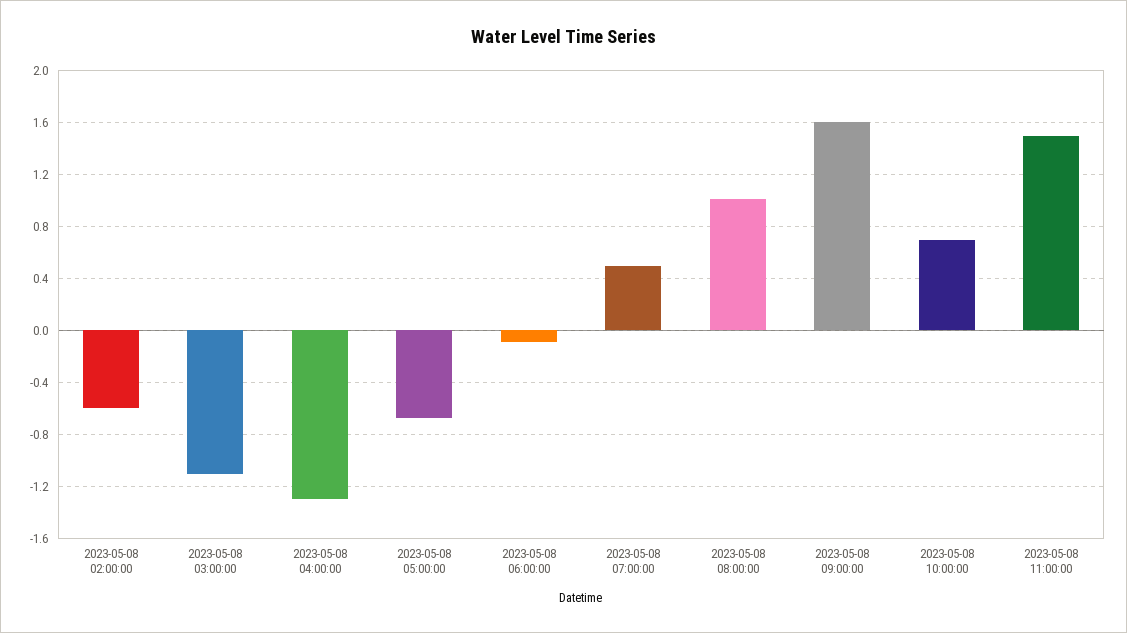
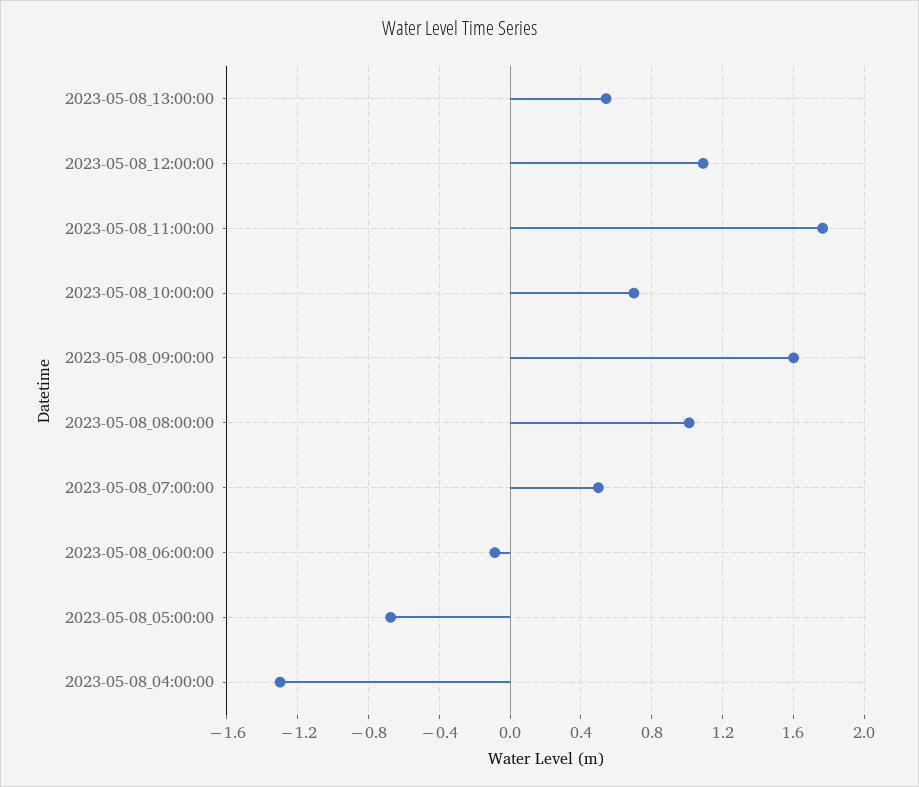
2023-05-08 02:00:00: -0.6 -> none
2023-05-08 03:00:00: -1.1 -> none
2023-05-08 11:00:00: 1.5 -> 1.75
2023-05-08_13:00:00: none -> 0.55
2023-05-08_12:00:00: none -> 1.1

